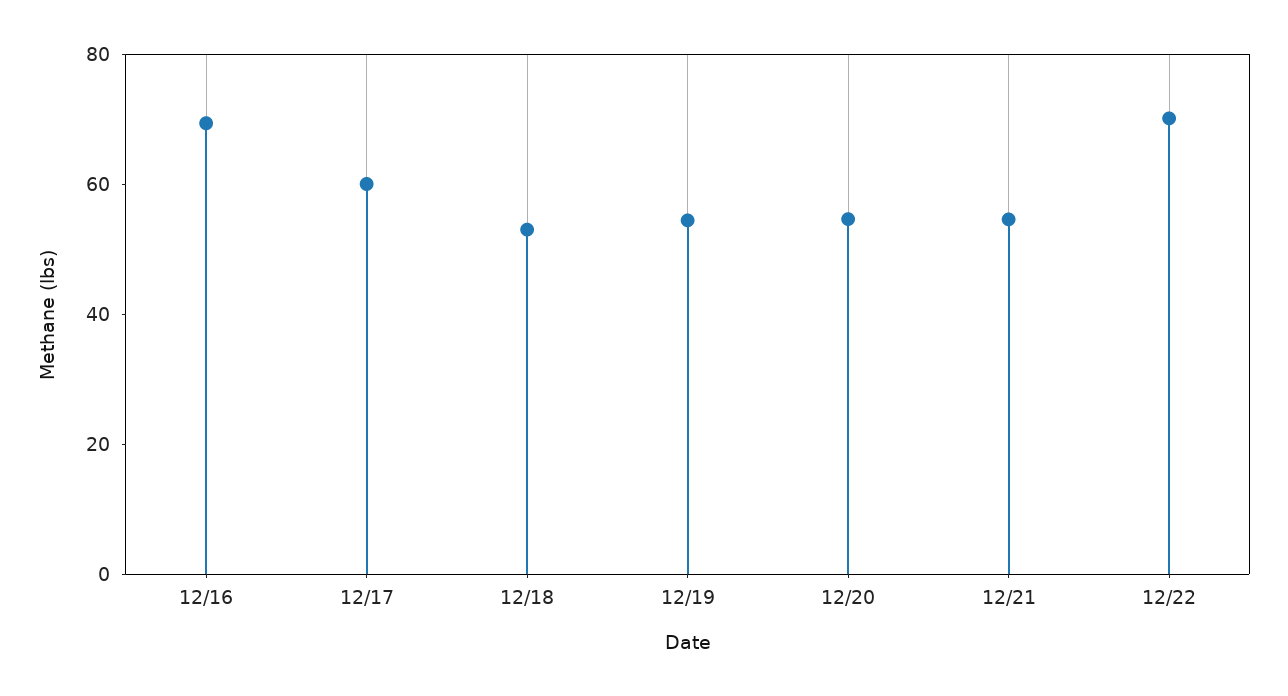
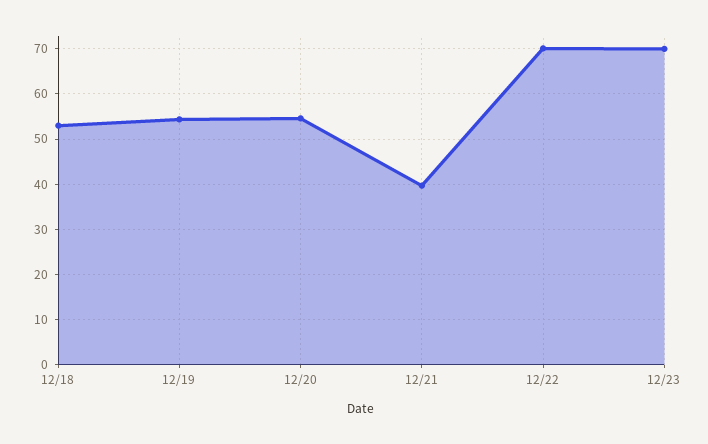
12/16: 70 -> none
12/17: 60 -> none
12/21: 55 -> 40
12/23: none -> 70

